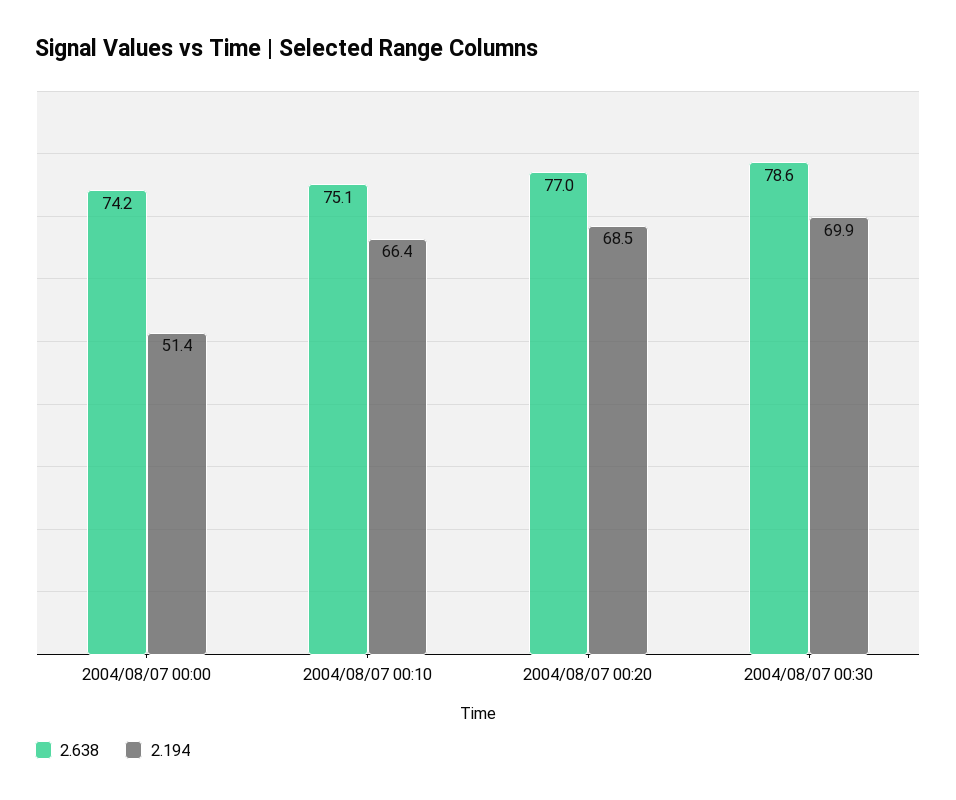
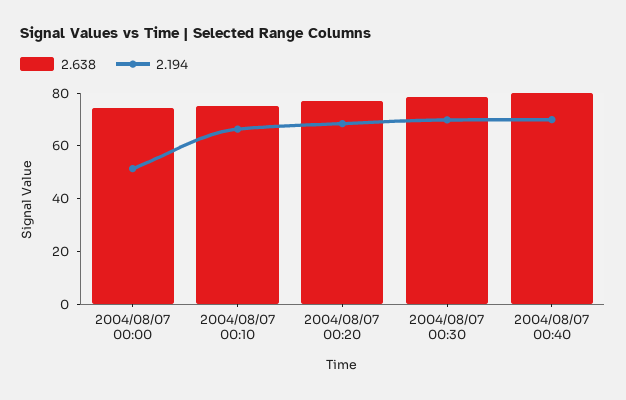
2.638, 2004/08/07 00:40: none -> 80
2.194, 2004/08/07 00:40: none -> 70

